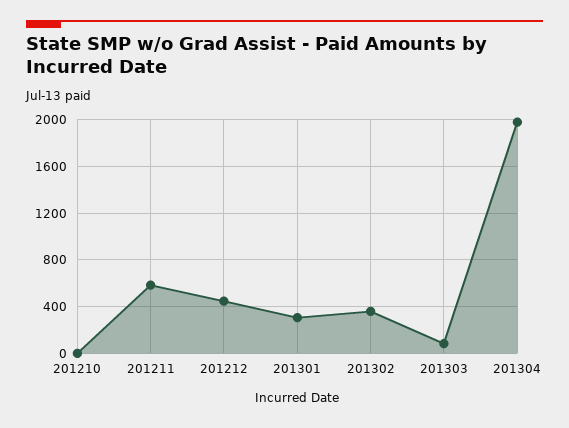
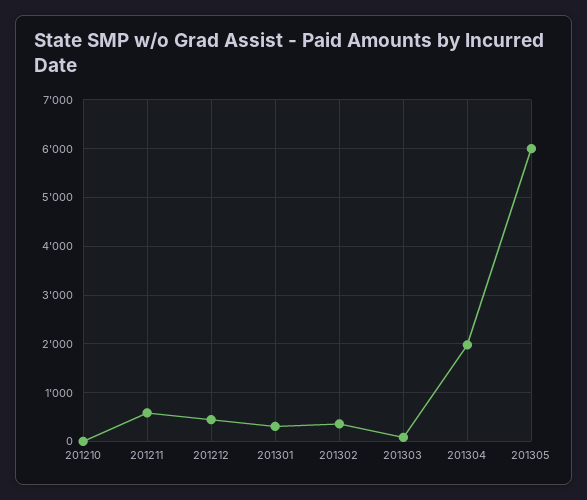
201305: none -> 6000

